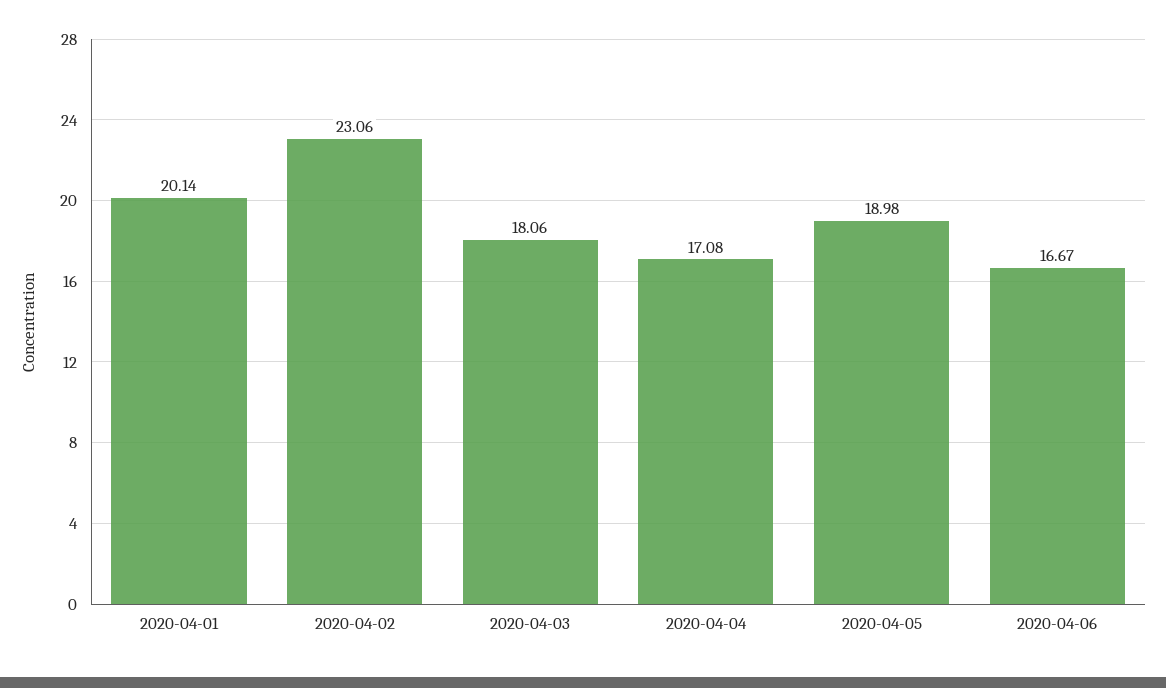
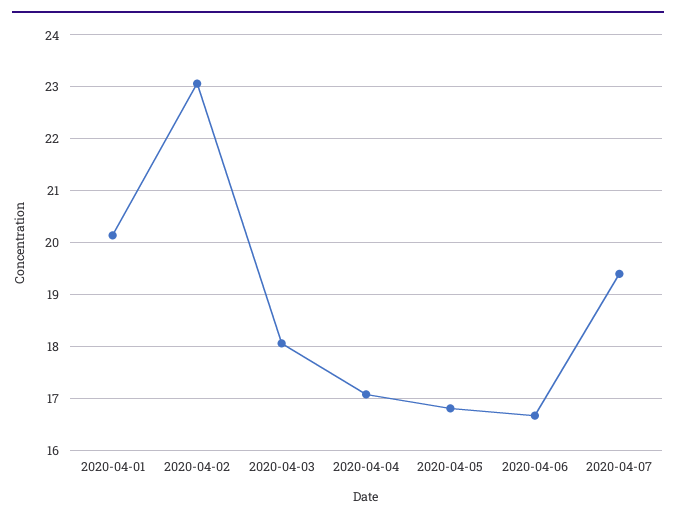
2020-04-05: 18.98 -> 16.8
2020-04-07: none -> 19.4

